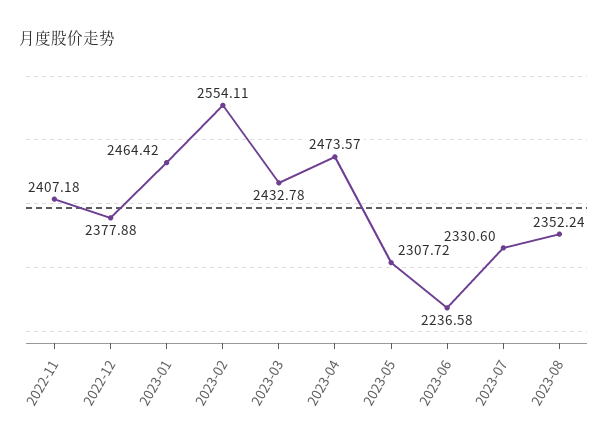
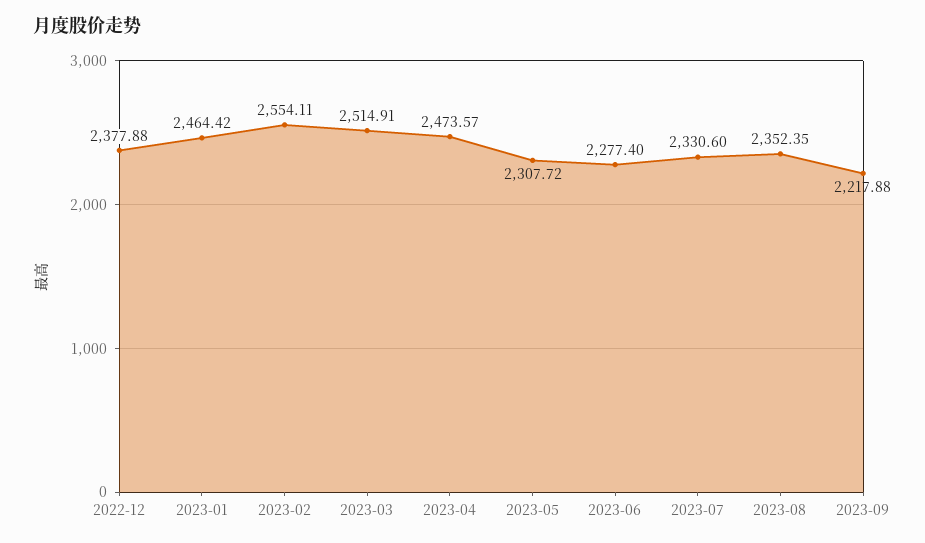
2022-11: 2407.18 -> none
2023-03: 2432.78 -> 2514.91
2023-06: 2236.58 -> 2277.4
2023-08: 2352.24 -> 2352.35
2023-09: none -> 2217.88

